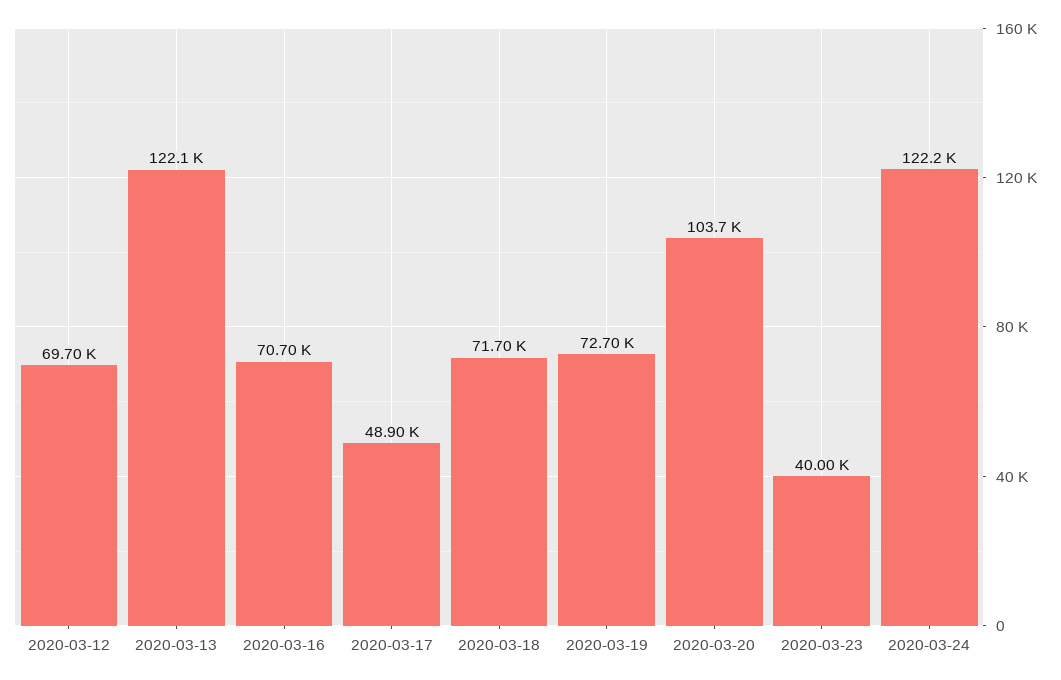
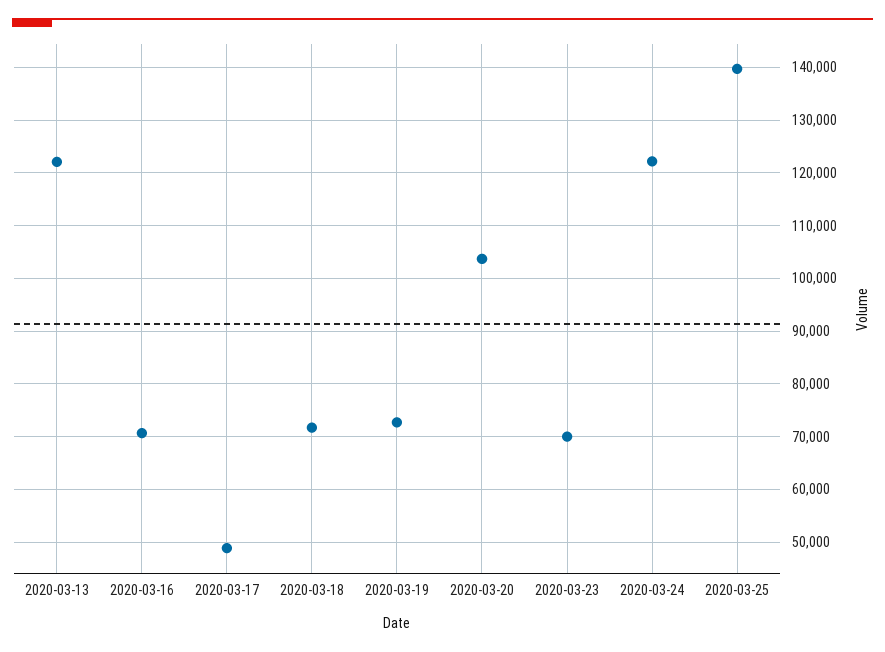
2020-03-12: 69700 -> none
2020-03-23: 40000 -> 70000
2020-03-25: none -> 140000

